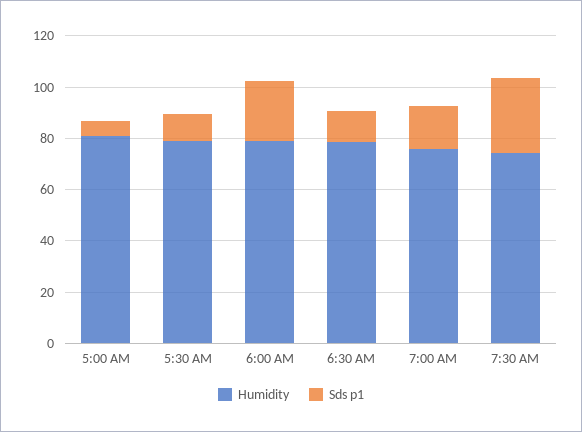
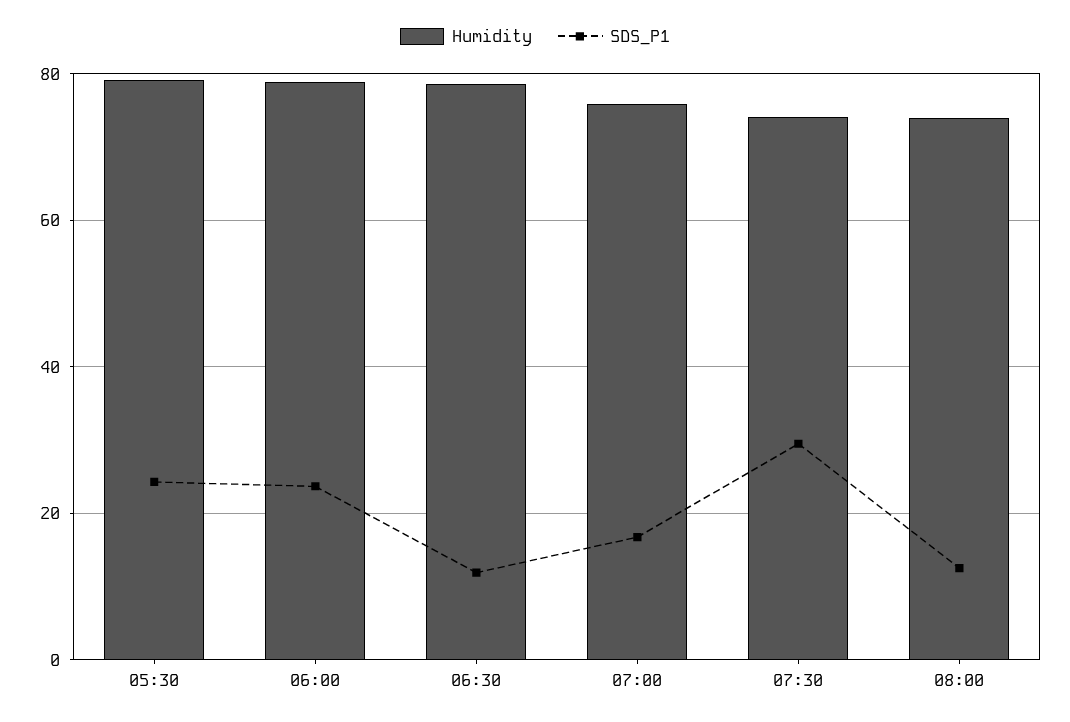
Humidity, 5:00 AM: 80 -> none
Sds p1, 5:00 AM: 5 -> none
Sds p1, 5:30 AM: 10 -> 24
Humidity, 08:00: none -> 74
Sds p1, 08:00: none -> 12

